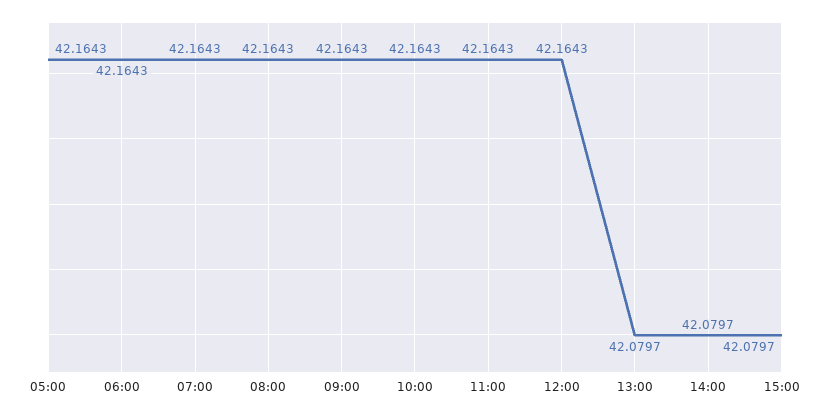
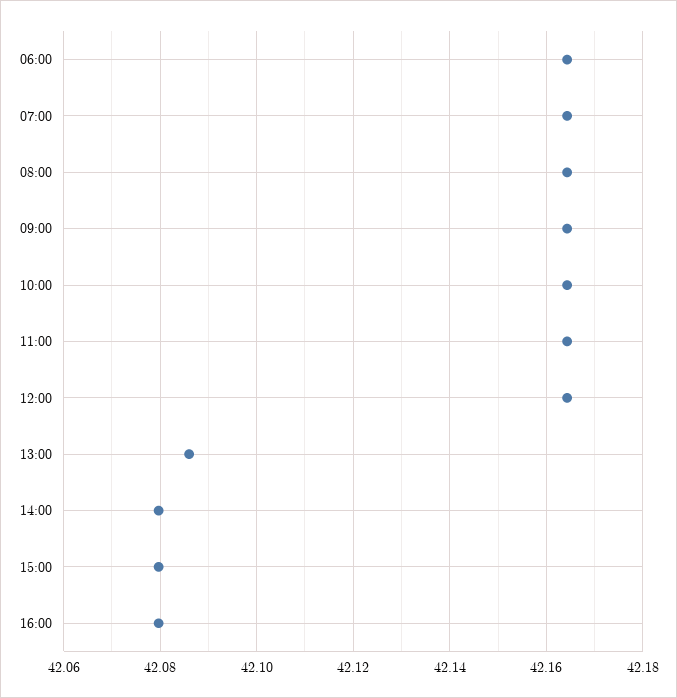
05:00: 42.1643 -> none
13:00: 42.0797 -> 42.086
16:00: none -> 42.08

